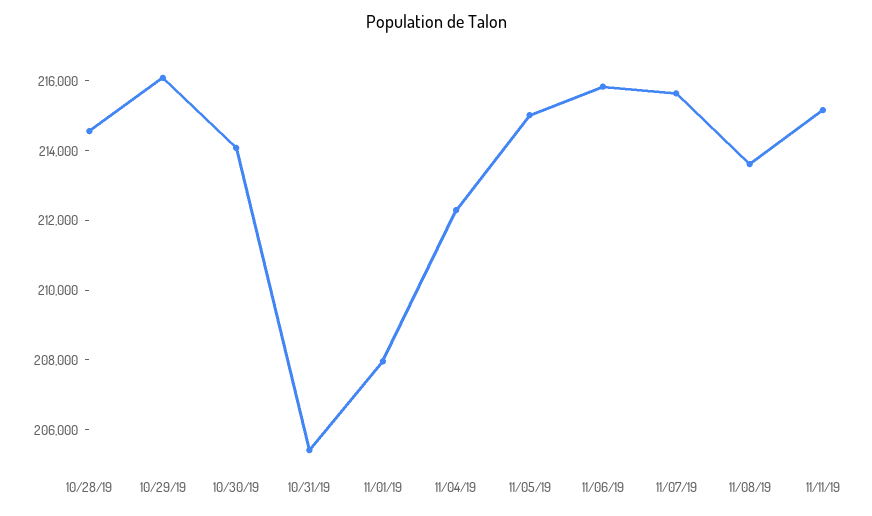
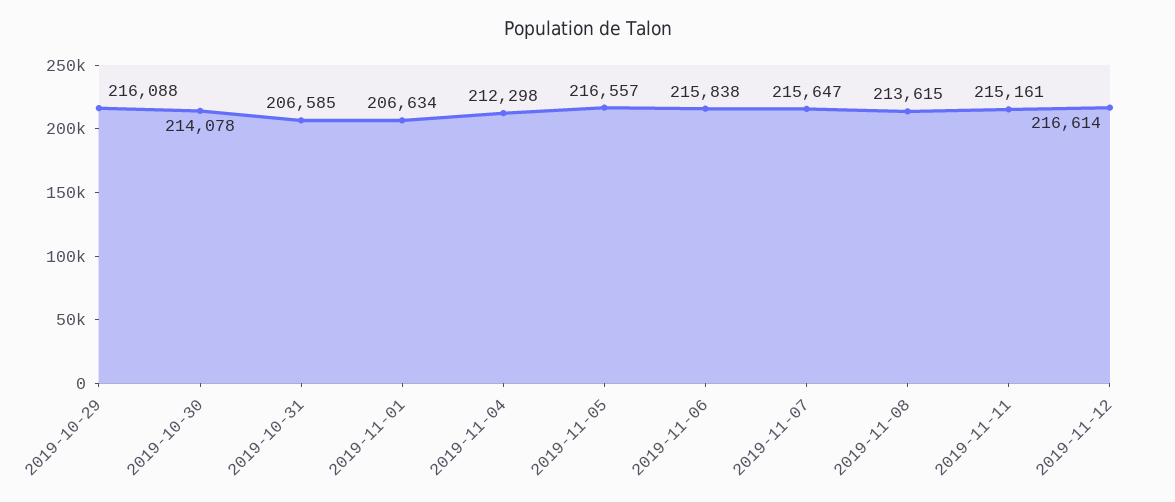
10/28/19: 214500 -> none
10/31/19: 205500 -> 206585
11/01/19: 208000 -> 206634
11/05/19: 215000 -> 216557
2019-11-12: none -> 216614

